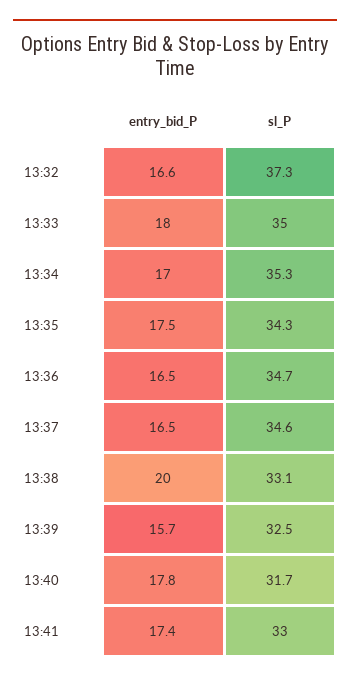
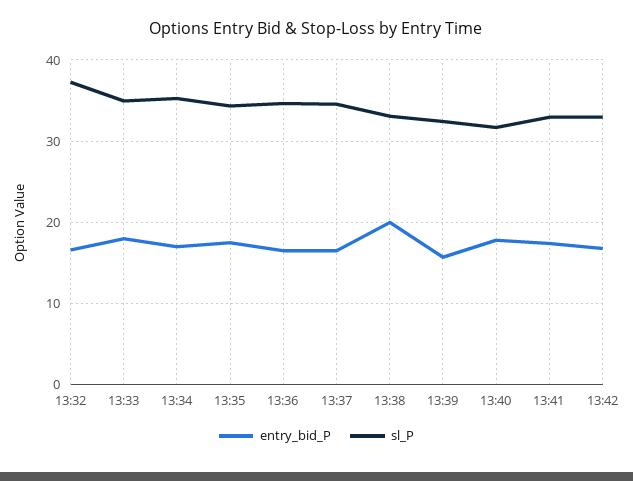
entry_bid_P, 13:42: none -> 17
sl_P, 13:42: none -> 33

